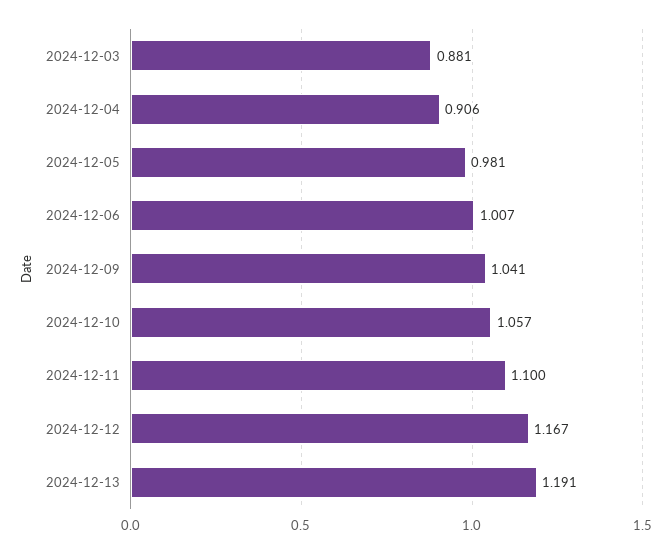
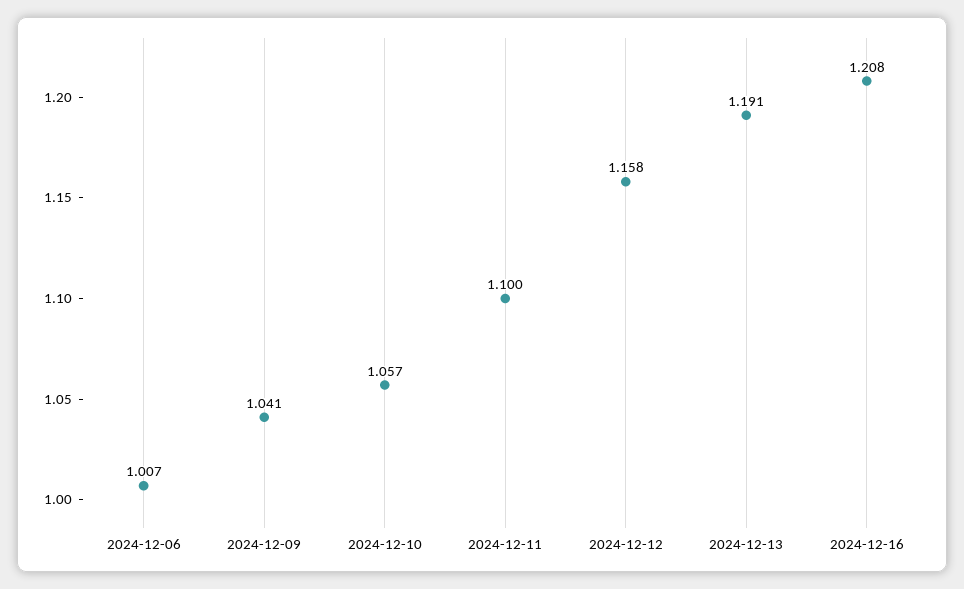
2024-12-03: 0.881 -> none
2024-12-04: 0.906 -> none
2024-12-05: 0.981 -> none
2024-12-12: 1.167 -> 1.158
2024-12-16: none -> 1.208

